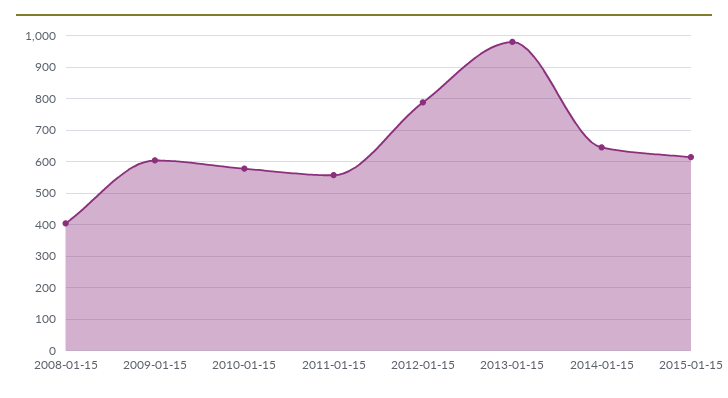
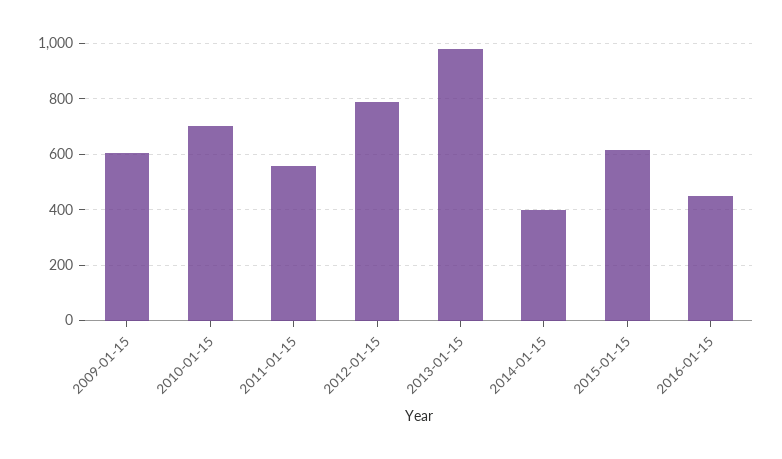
2008-01-15: 400 -> none
2010-01-15: 580 -> 700
2014-01-15: 640 -> 400
2016-01-15: none -> 450

